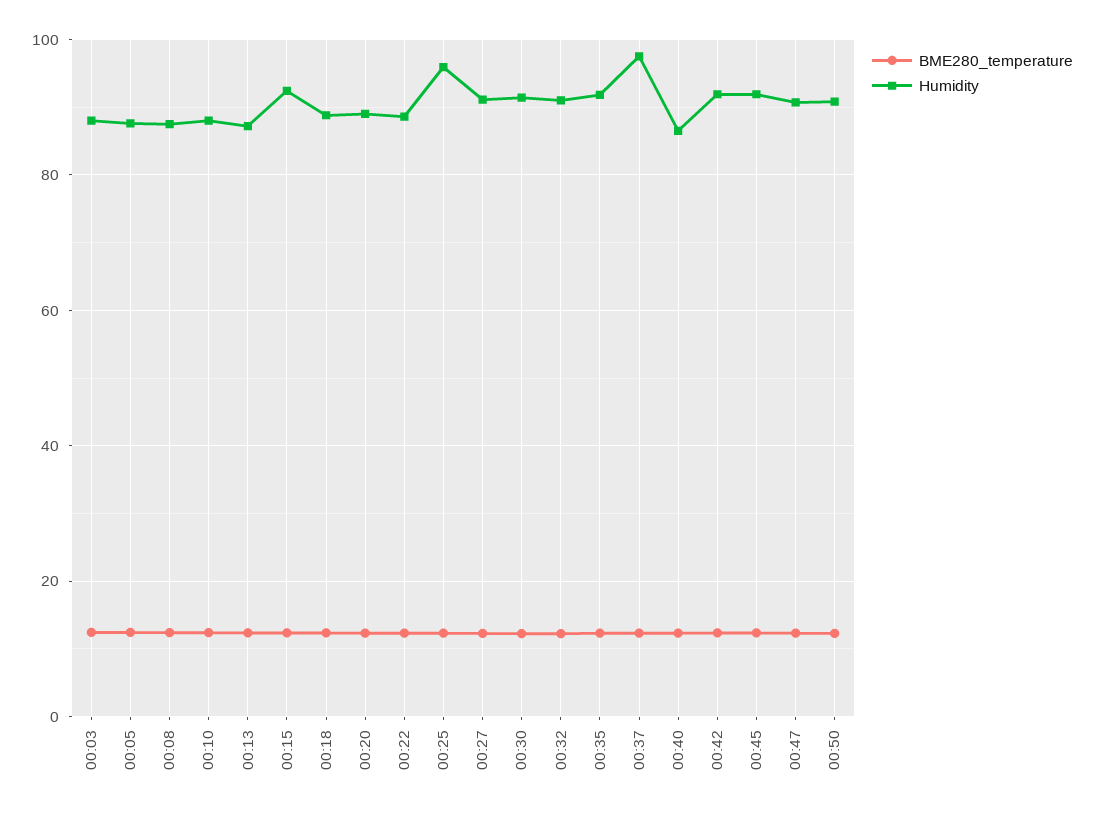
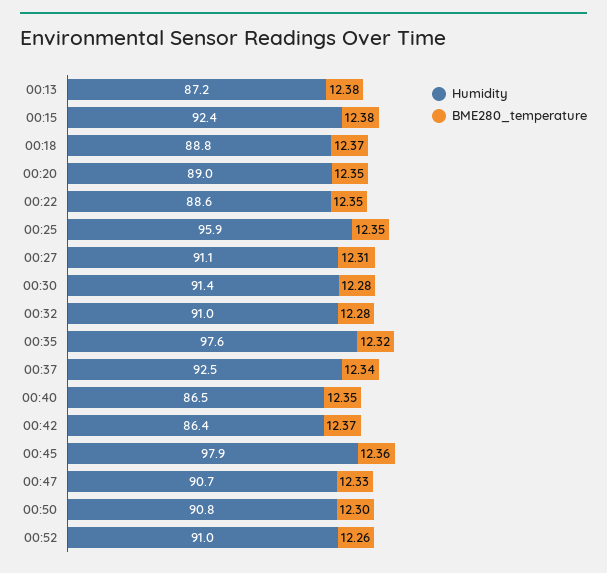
BME280_temperature, 00:03: 12 -> none
Humidity, 00:03: 88 -> none
BME280_temperature, 00:05: 12 -> none
Humidity, 00:05: 88 -> none
BME280_temperature, 00:08: 12 -> none
Humidity, 00:08: 88 -> none
BME280_temperature, 00:10: 12 -> none
Humidity, 00:10: 88 -> none
Humidity, 00:35: 92 -> 97.6
Humidity, 00:37: 98 -> 92.5
Humidity, 00:42: 92 -> 86.4
Humidity, 00:45: 92 -> 97.9
Humidity, 00:52: none -> 91
BME280_temperature, 00:52: none -> 12.26

